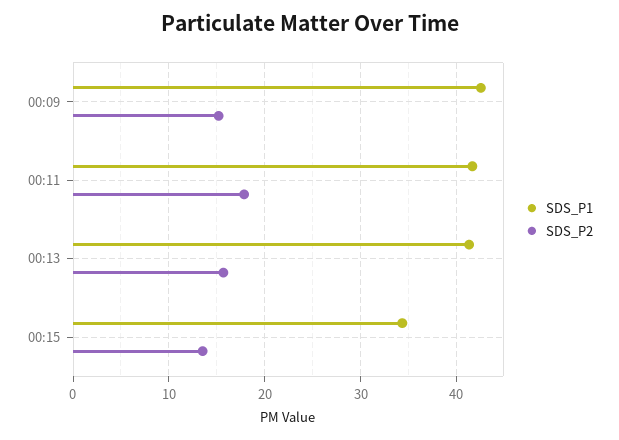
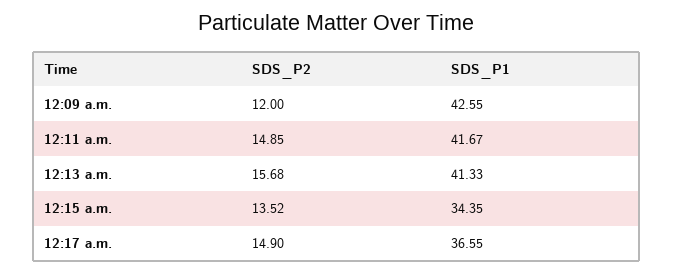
SDS_P2, 00:09: 15 -> 12
SDS_P2, 00:11: 18 -> 14.85
SDS_P2, 12:17 a.m.: none -> 14.9
SDS_P1, 12:17 a.m.: none -> 36.55

